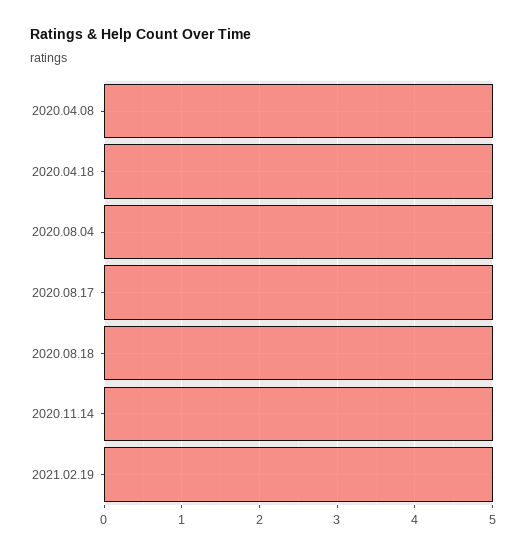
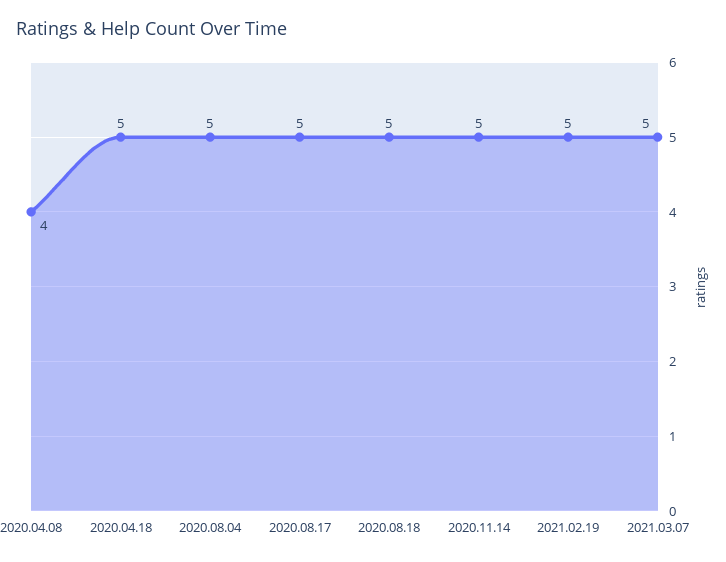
2020.04.08: 5 -> 4
2021.03.07: none -> 5

